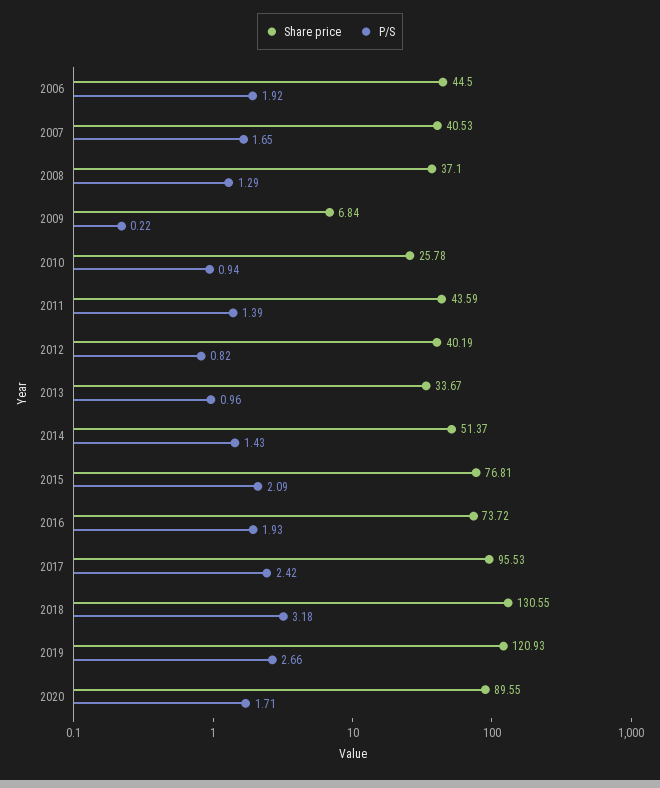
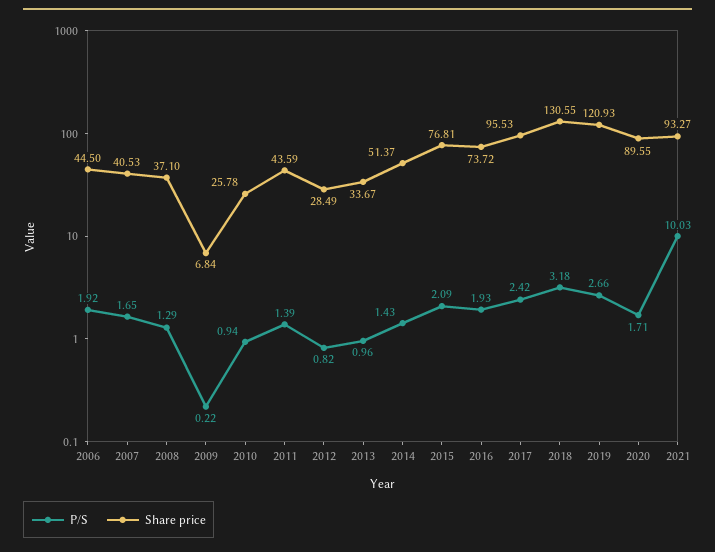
Share price, 2012: 40.19 -> 28.49
P/S, 2021: none -> 10.03
Share price, 2021: none -> 93.27

